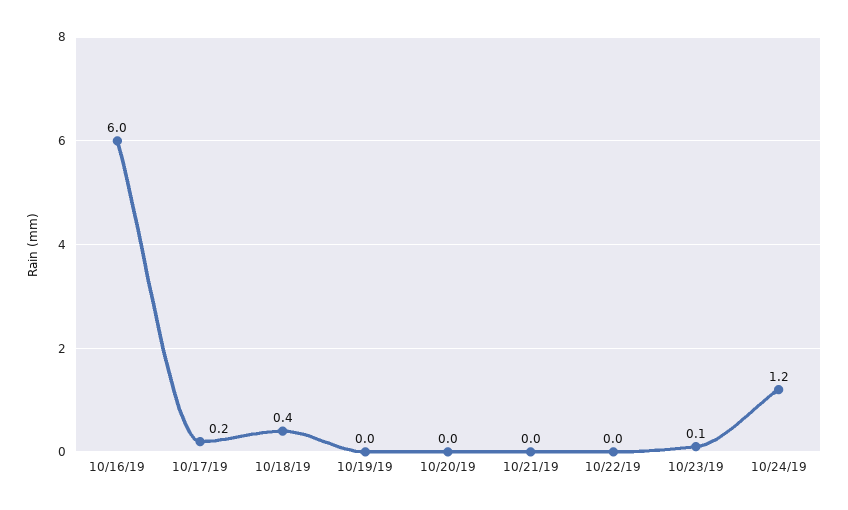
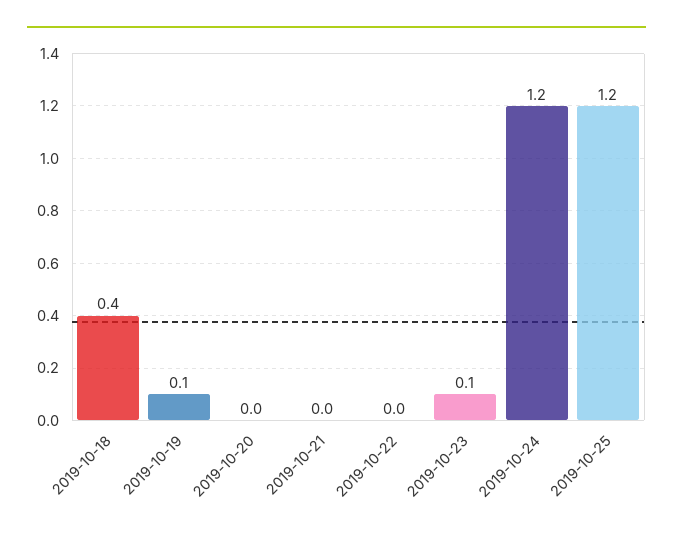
10/16/19: 6 -> none
10/17/19: 0.2 -> none
10/19/19: 0 -> 0.1
2019-10-25: none -> 1.2

